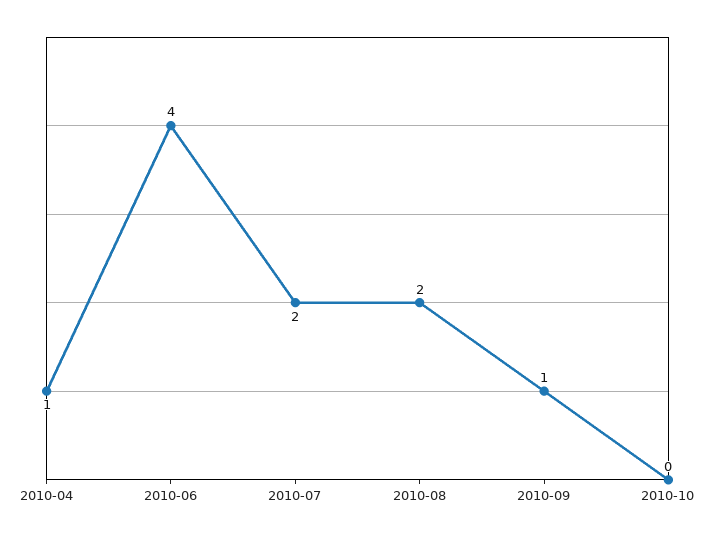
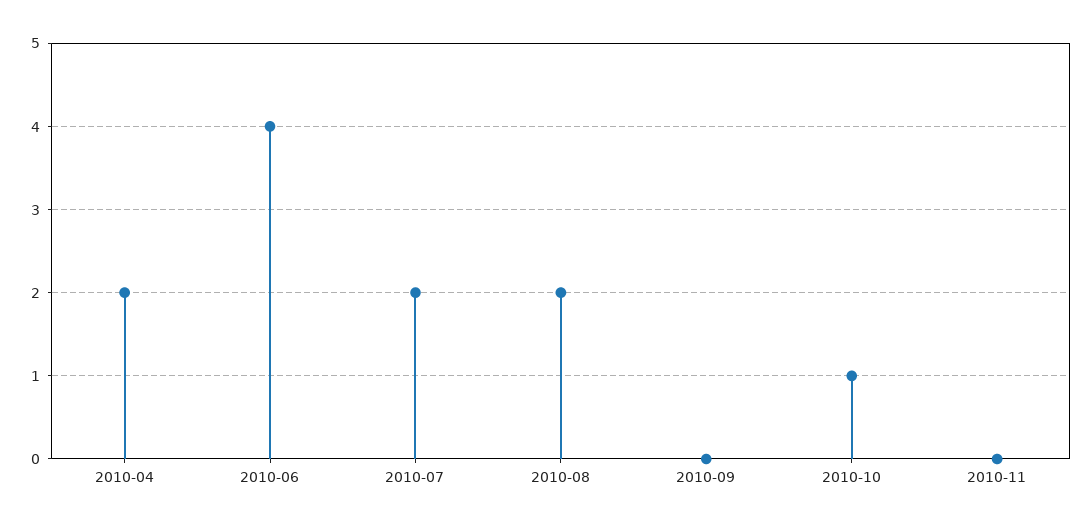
2010-04: 1 -> 2
2010-09: 1 -> 0
2010-10: 0 -> 1
2010-11: none -> 0

